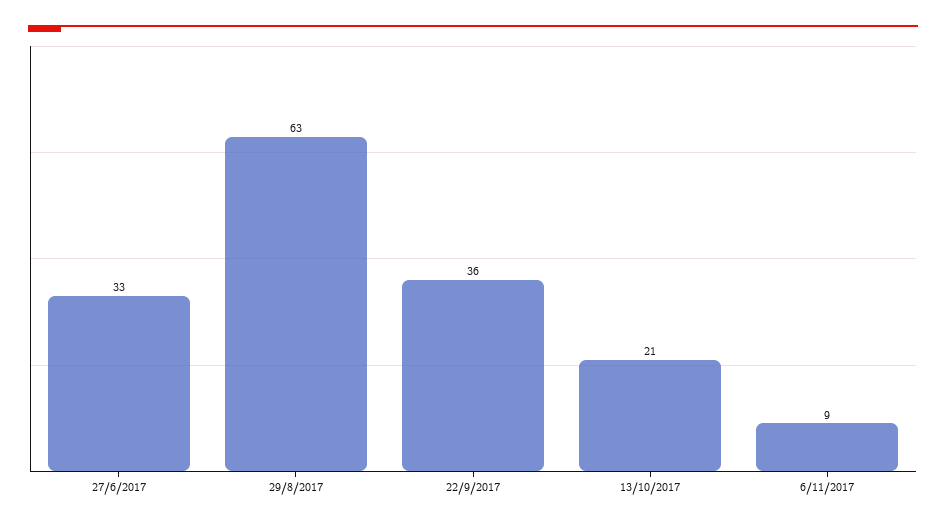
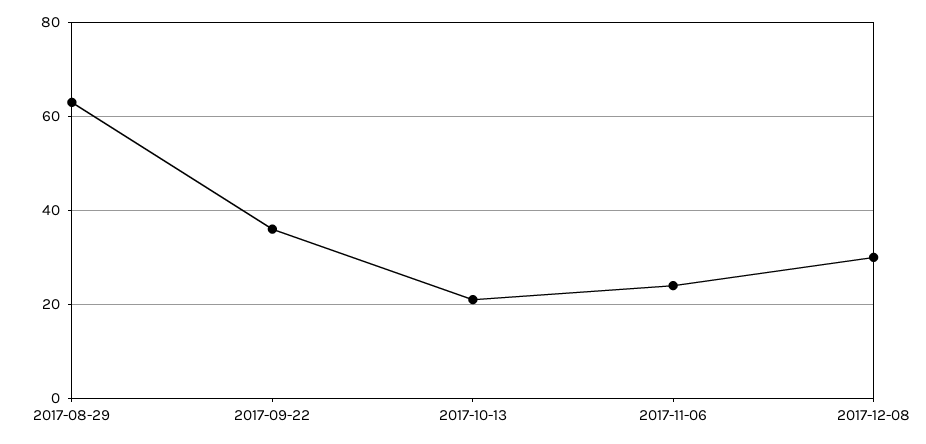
27/6/2017: 33 -> none
6/11/2017: 9 -> 25
2017-12-08: none -> 30

